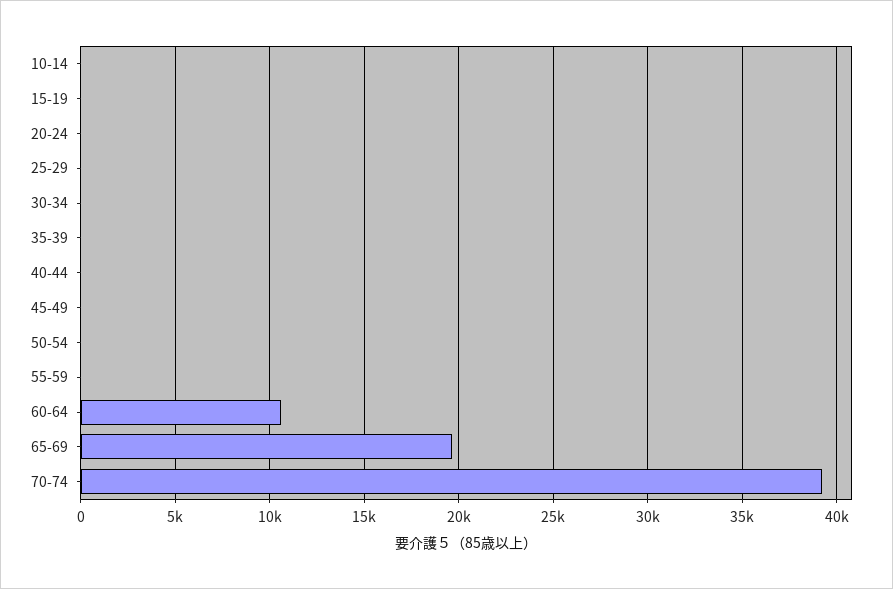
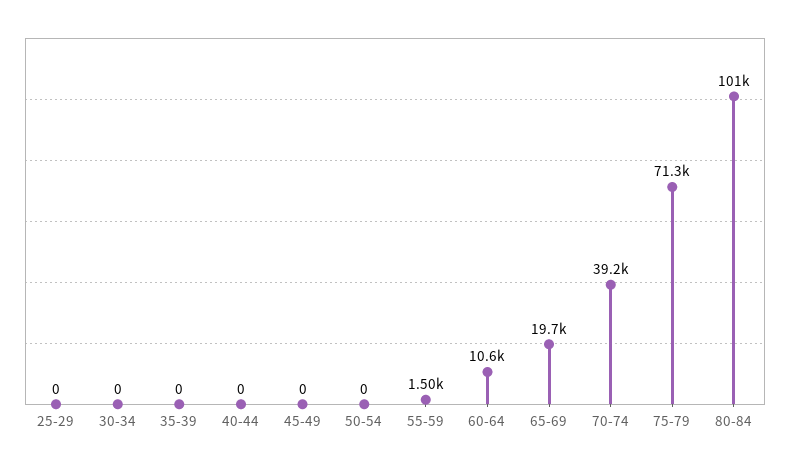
10-14: 0 -> none
15-19: 0 -> none
20-24: 0 -> none
55-59: 0 -> 1500
75-79: none -> 71300
80-84: none -> 101000

